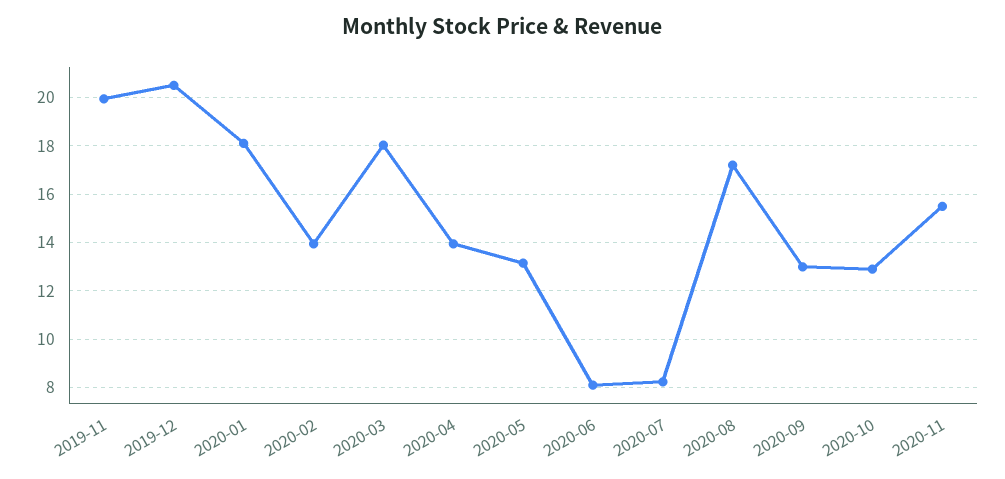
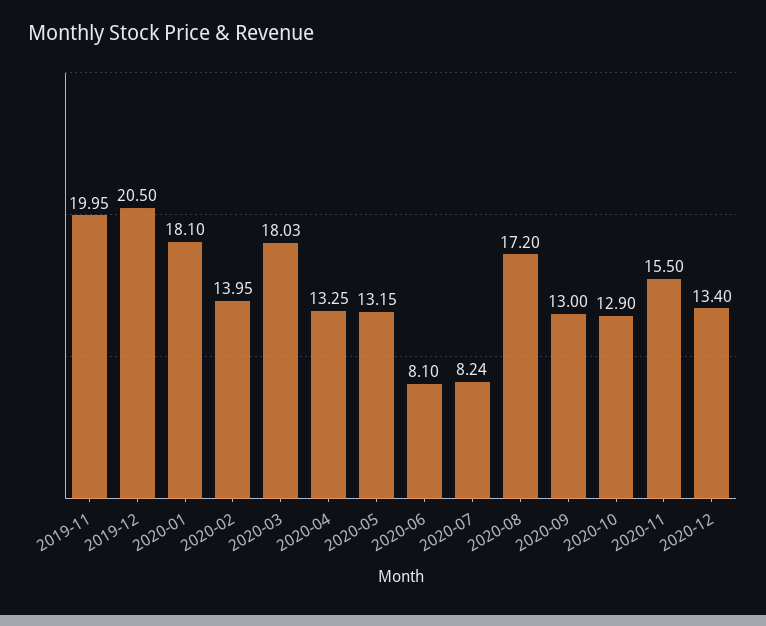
2020-04: 14 -> 13.25
2020-12: none -> 13.4

